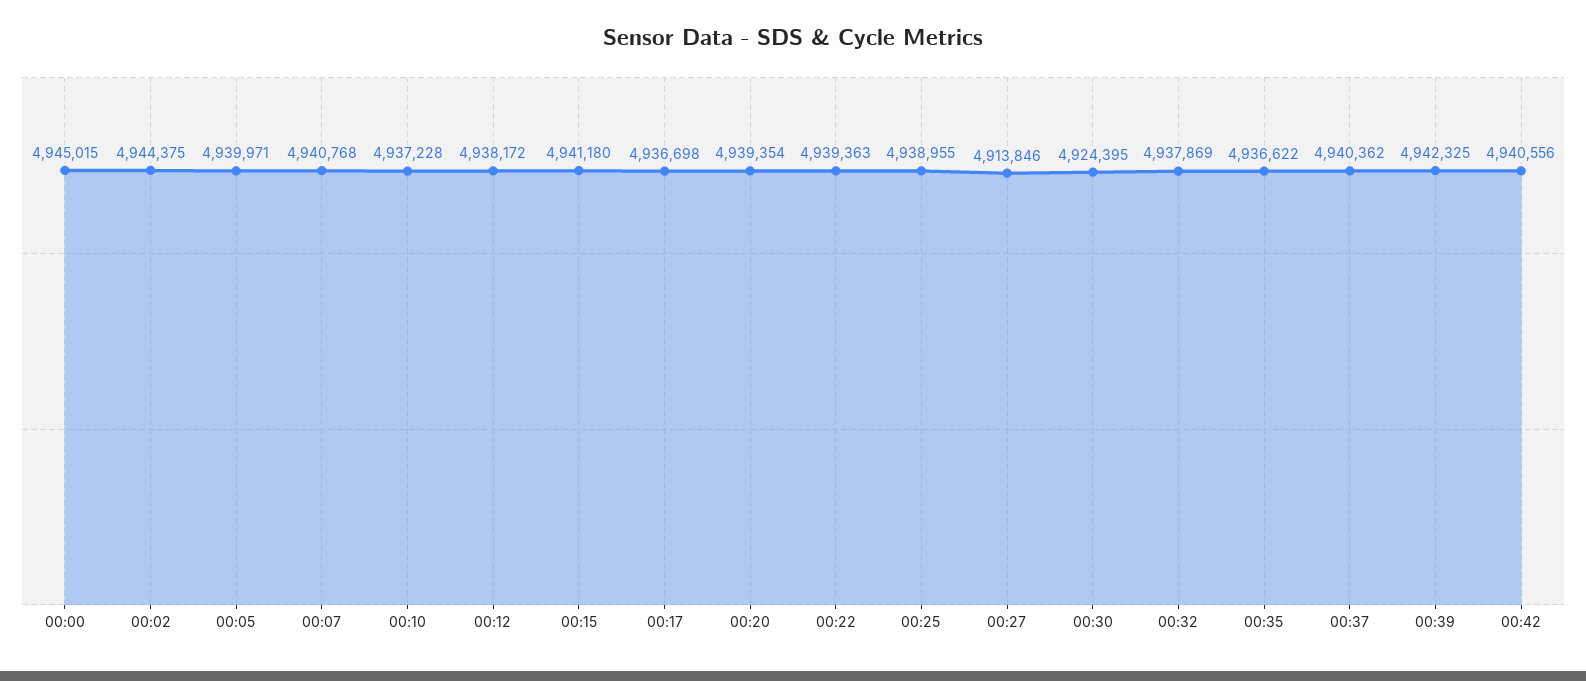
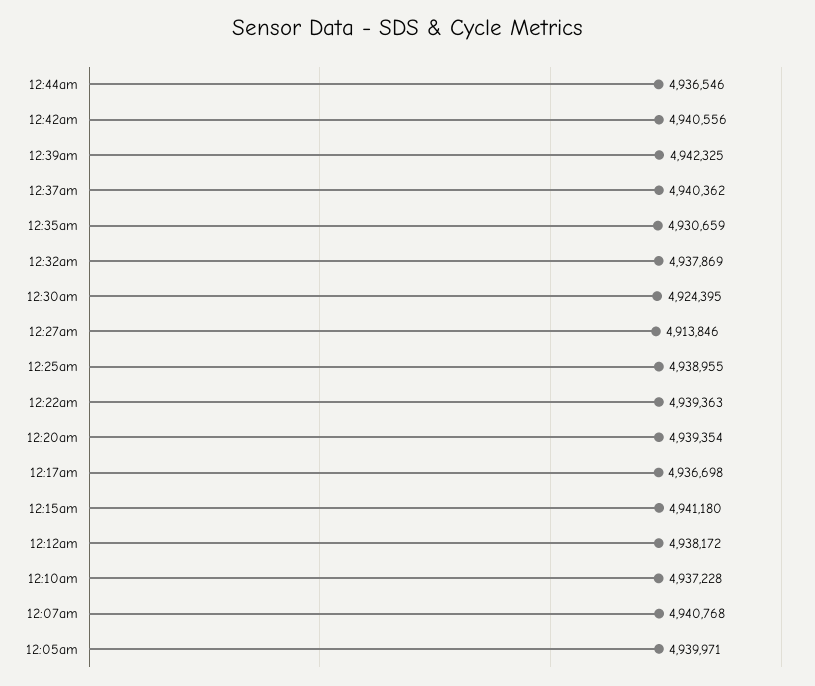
00:00: 4945015 -> none
00:02: 4944375 -> none
00:35: 4936622 -> 4930659
12:44am: none -> 4936546

